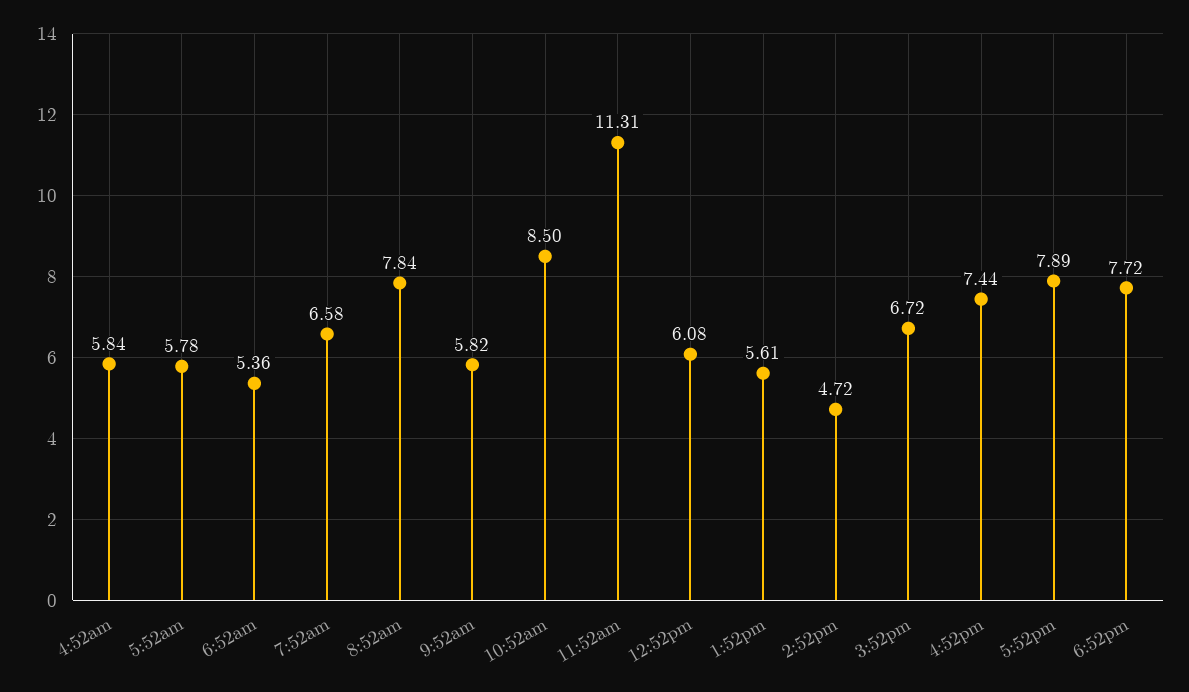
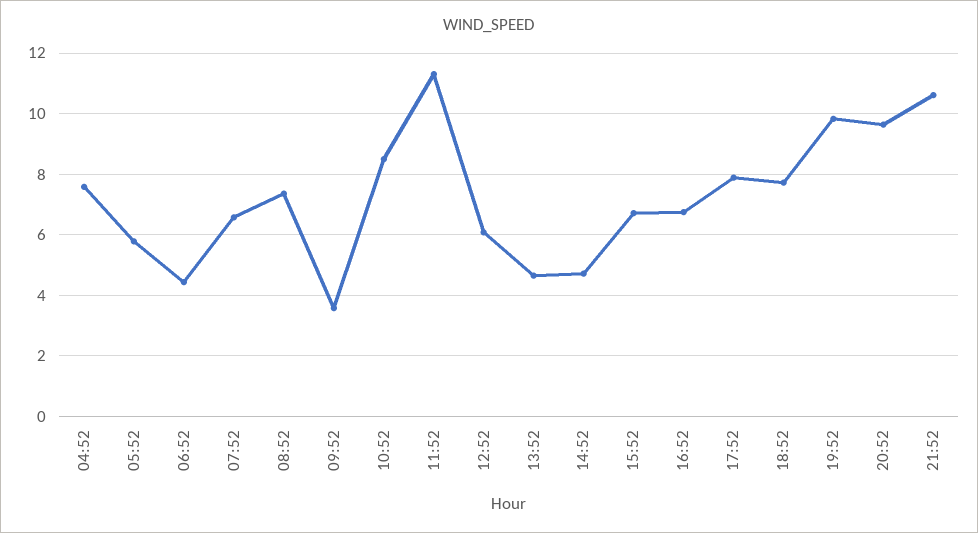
4:52am: 5.84 -> 7.6
6:52am: 5.36 -> 4.4
8:52am: 7.84 -> 7.4
9:52am: 5.82 -> 3.6
1:52pm: 5.61 -> 4.6
4:52pm: 7.44 -> 6.8
19:52: none -> 9.8
20:52: none -> 9.6
21:52: none -> 10.6

